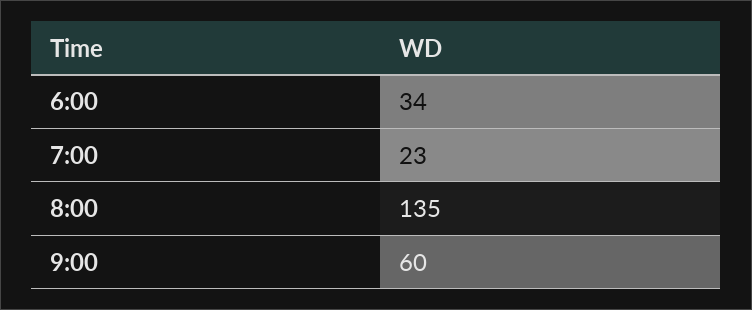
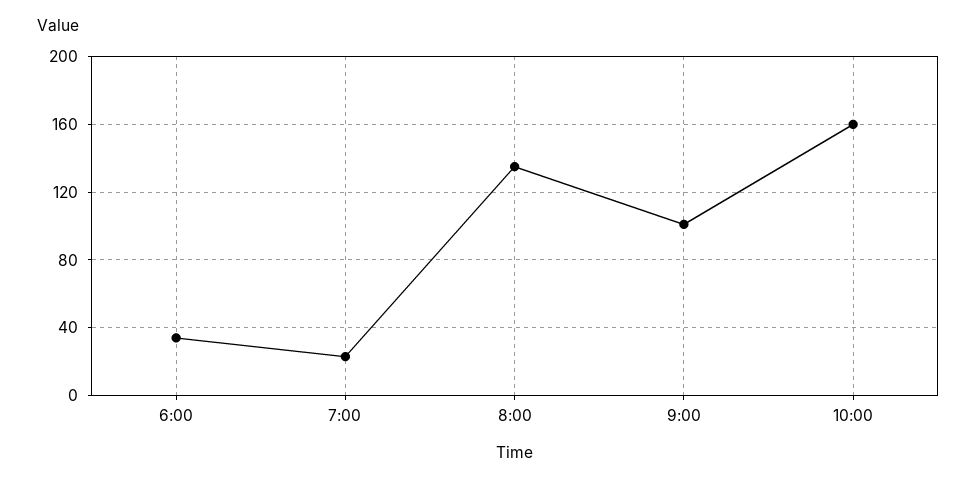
9:00: 60 -> 100
10:00: none -> 160

